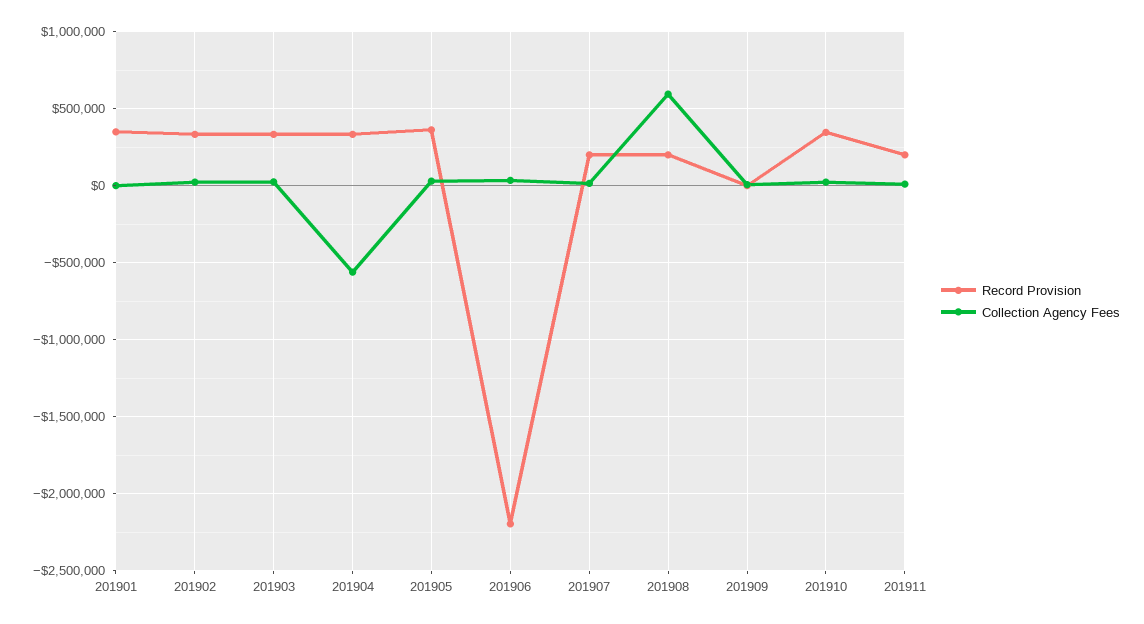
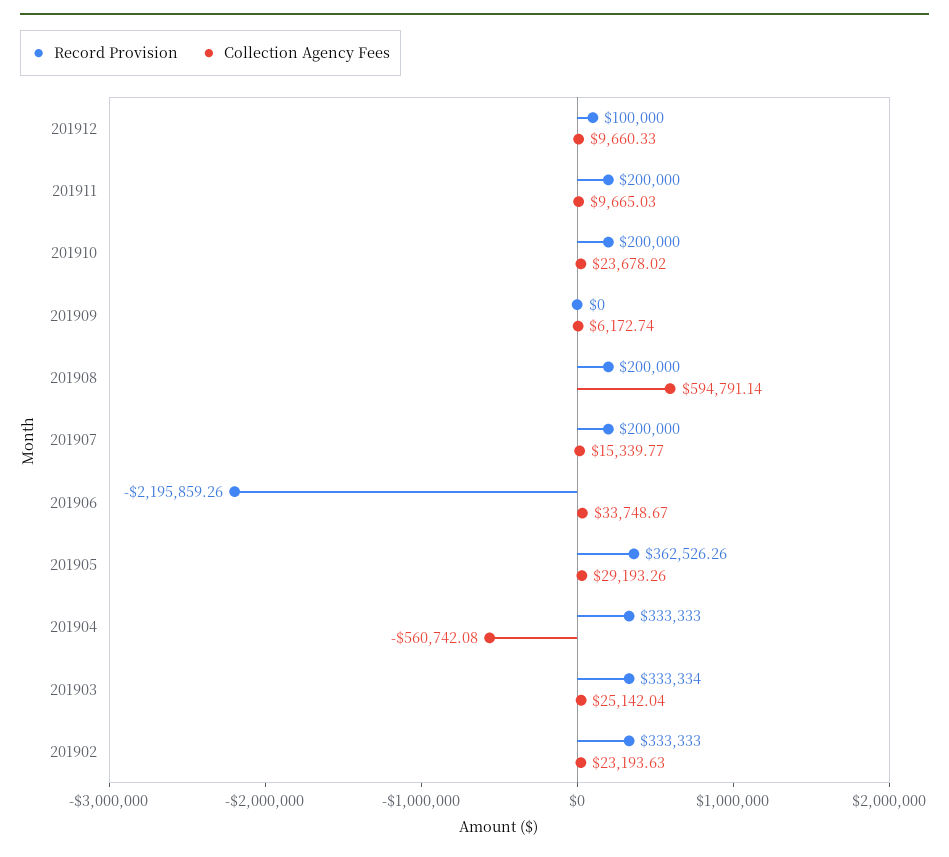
Record Provision, 201901: 350000 -> none
Collection Agency Fees, 201901: 0 -> none
Record Provision, 201910: 350000 -> 200000
Record Provision, 201912: none -> 100000
Collection Agency Fees, 201912: none -> 9660.33

